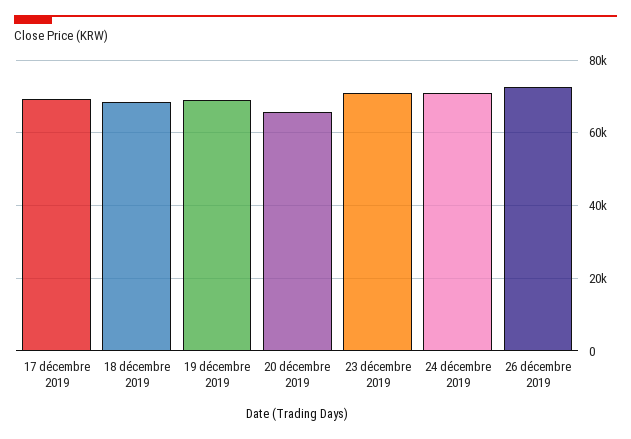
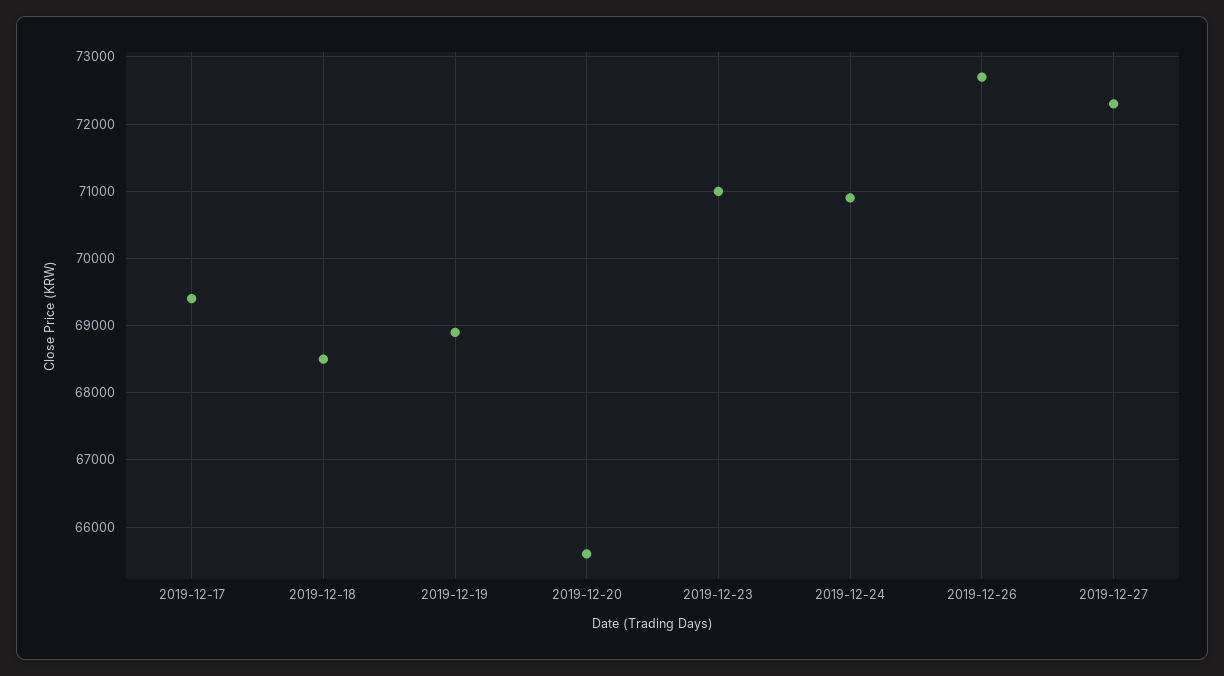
2019-12-27: none -> 72300

